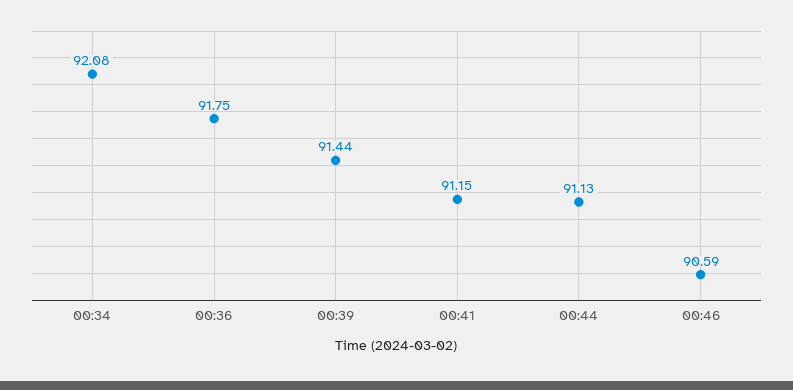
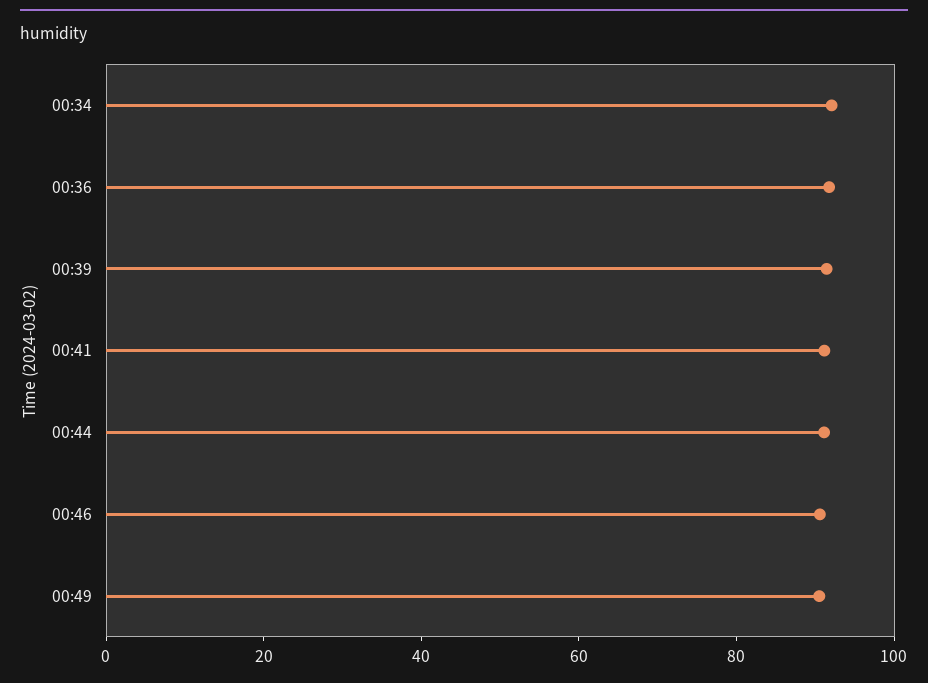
00:49: none -> 90

